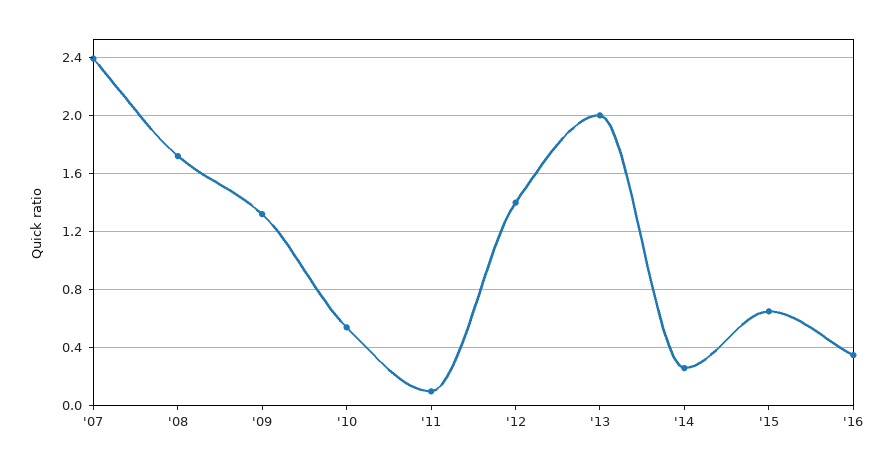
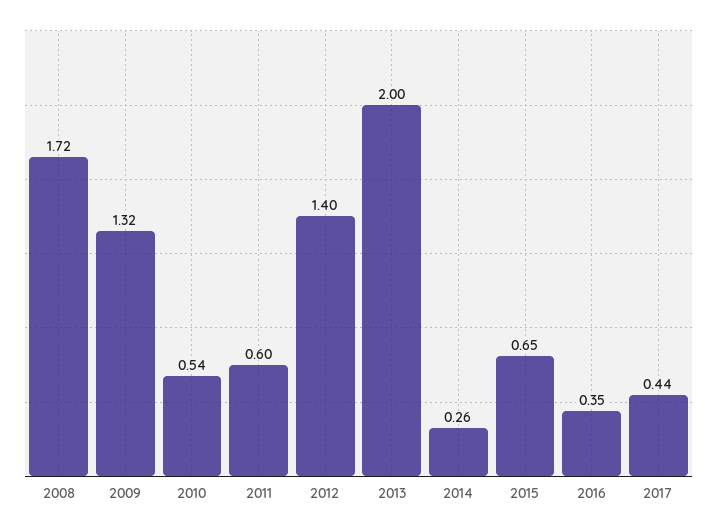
'07: 2.4 -> none
'11: 0.1 -> 0.6
2017: none -> 0.44

